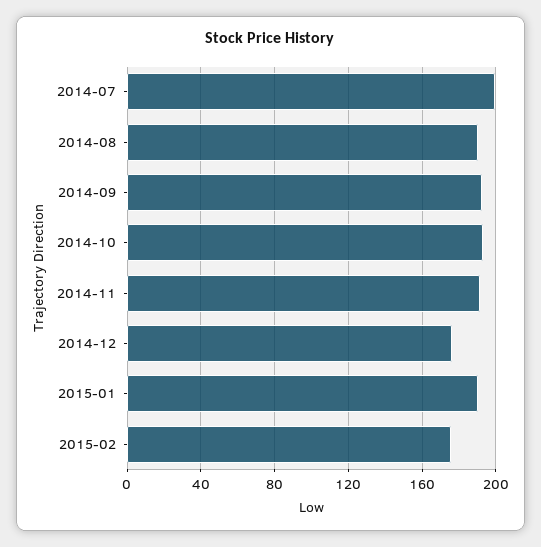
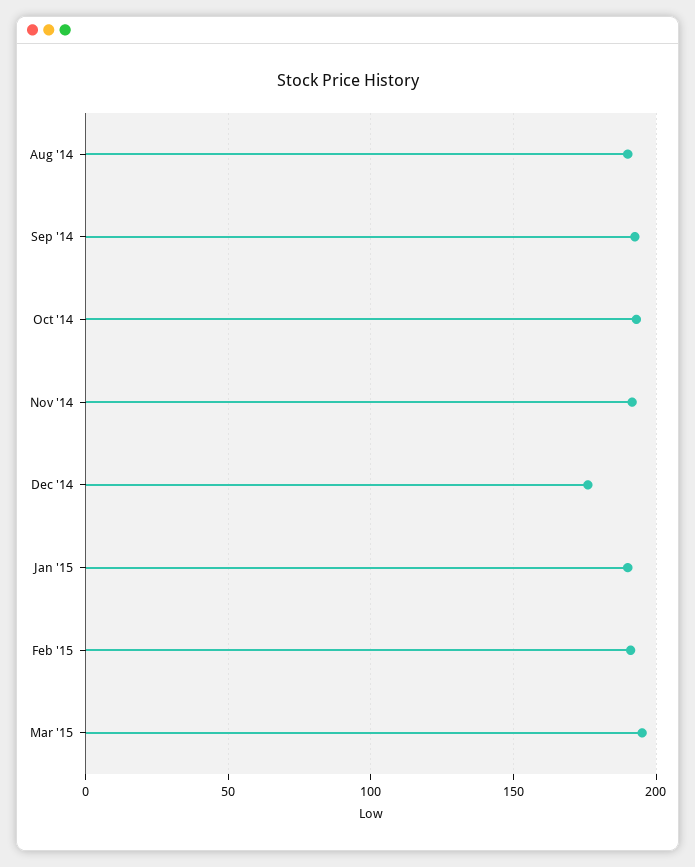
2014-07: 200 -> none
2015-02: 175 -> 190
Mar '15: none -> 195

